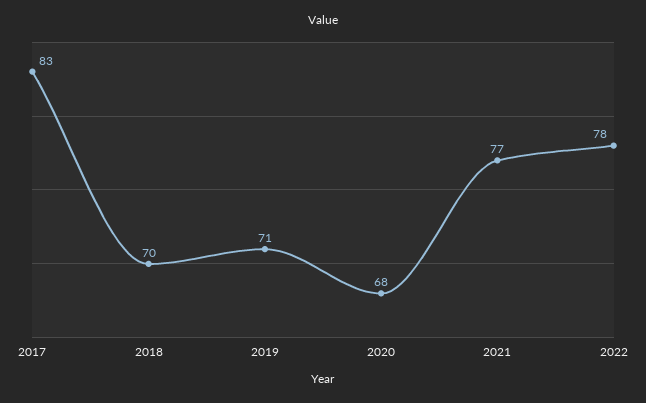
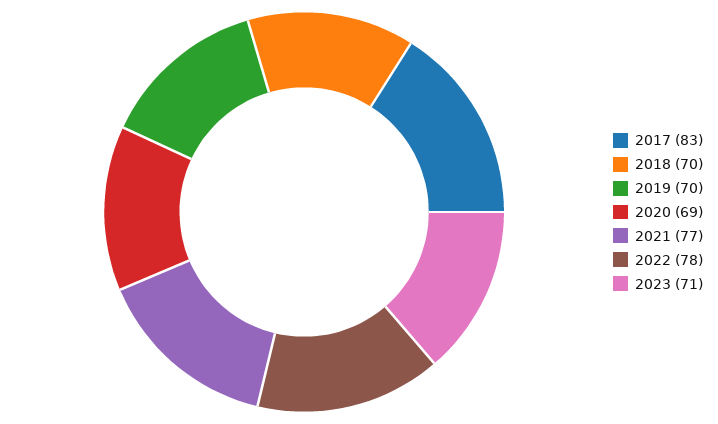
2019: 71 -> 70
2020: 68 -> 69
2023: none -> 71

